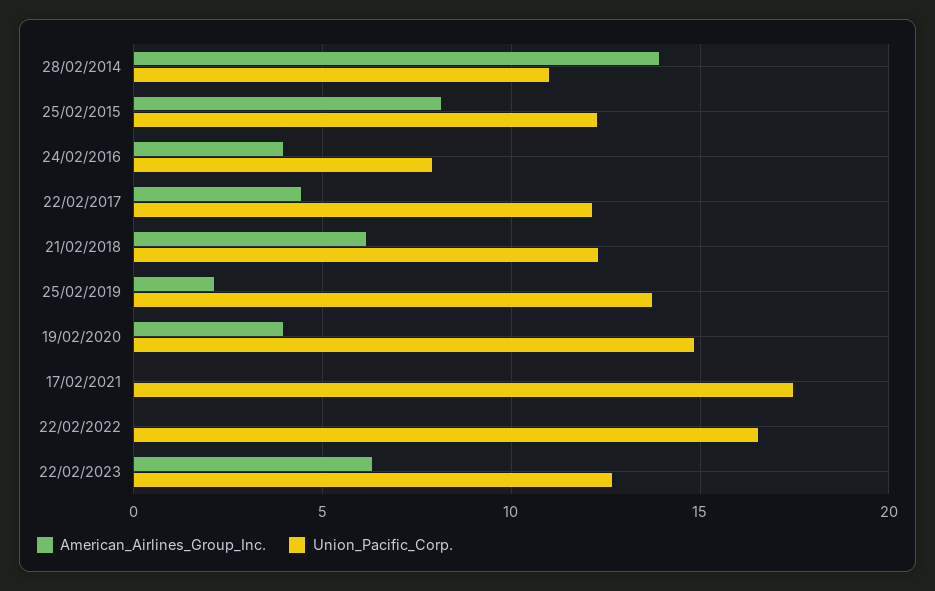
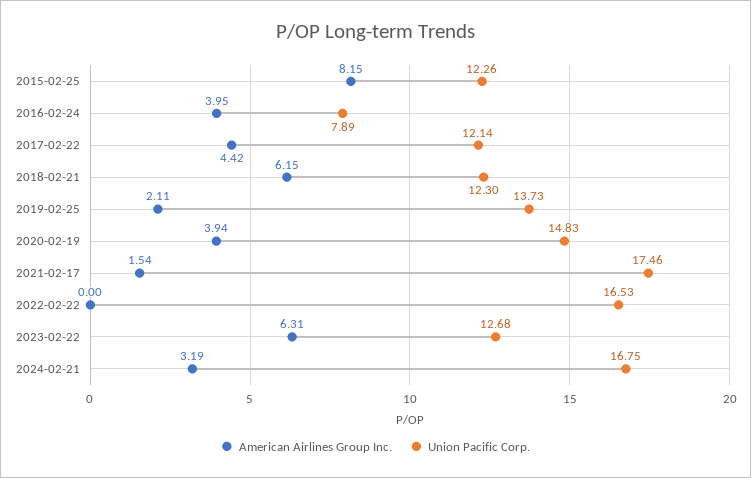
American_Airlines_Group_Inc., 28/02/2014: 14 -> none
Union_Pacific_Corp., 28/02/2014: 11 -> none
American_Airlines_Group_Inc., 17/02/2021: 0 -> 1.54
American_Airlines_Group_Inc., 2024-02-21: none -> 3.19
Union_Pacific_Corp., 2024-02-21: none -> 16.75

